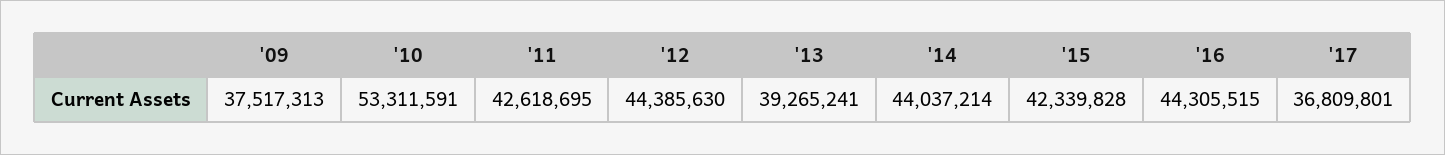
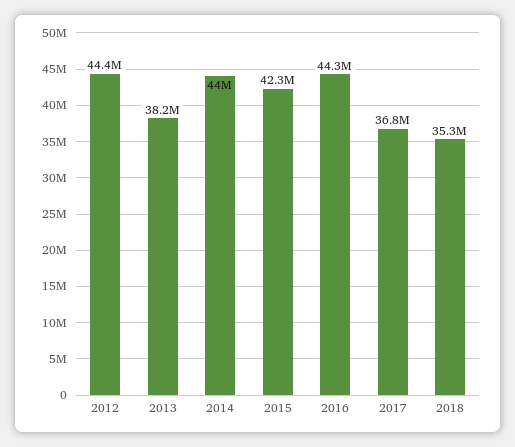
'09: 37517313 -> none
'10: 53311591 -> none
'11: 42618695 -> none
'13: 39265241 -> 38200000
2018: none -> 35300000

